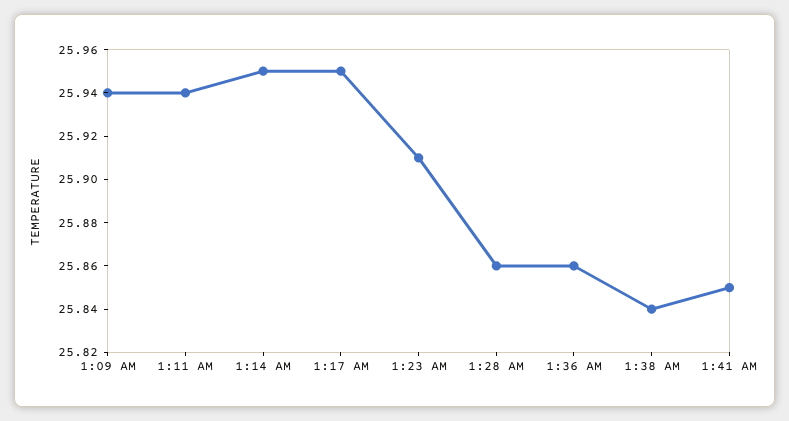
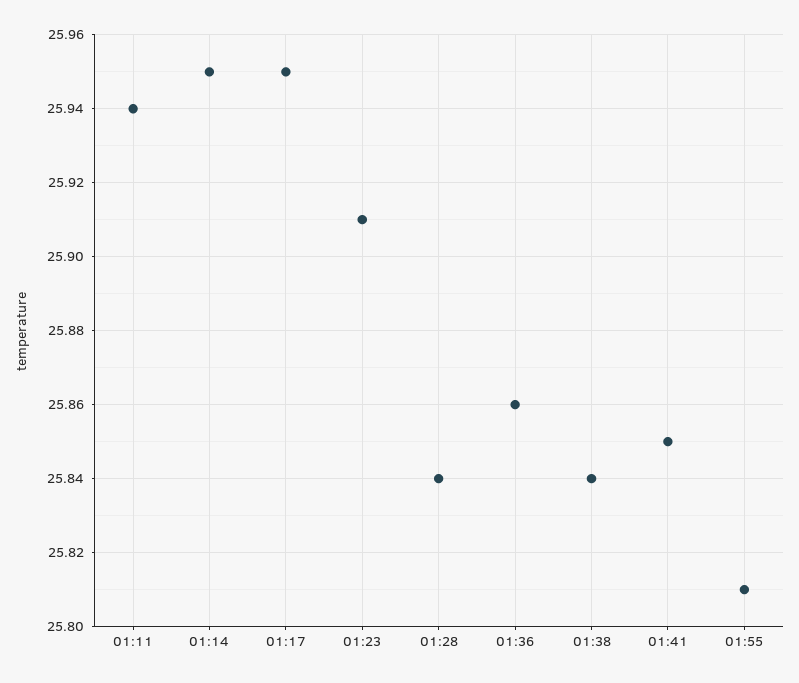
1:09 AM: 25.94 -> none
1:28 AM: 25.86 -> 25.84
01:55: none -> 25.81

